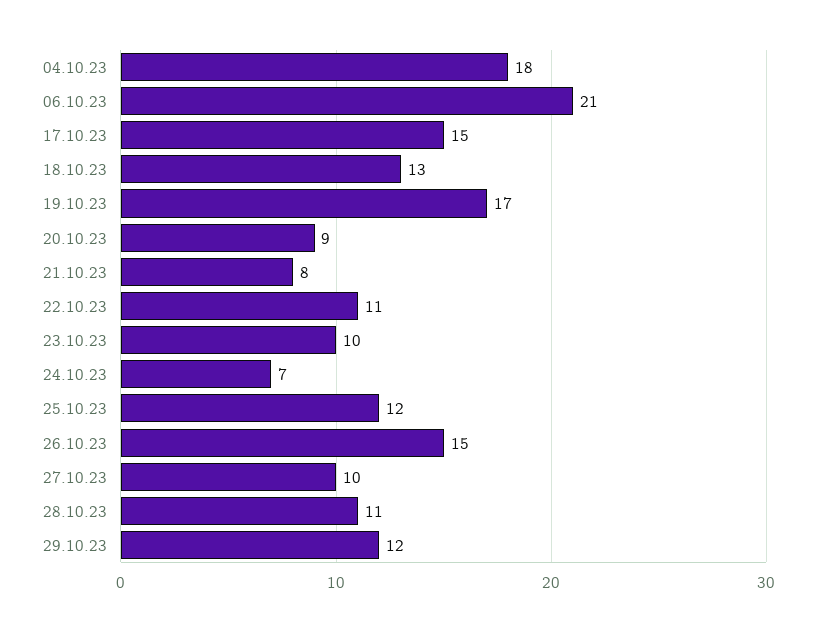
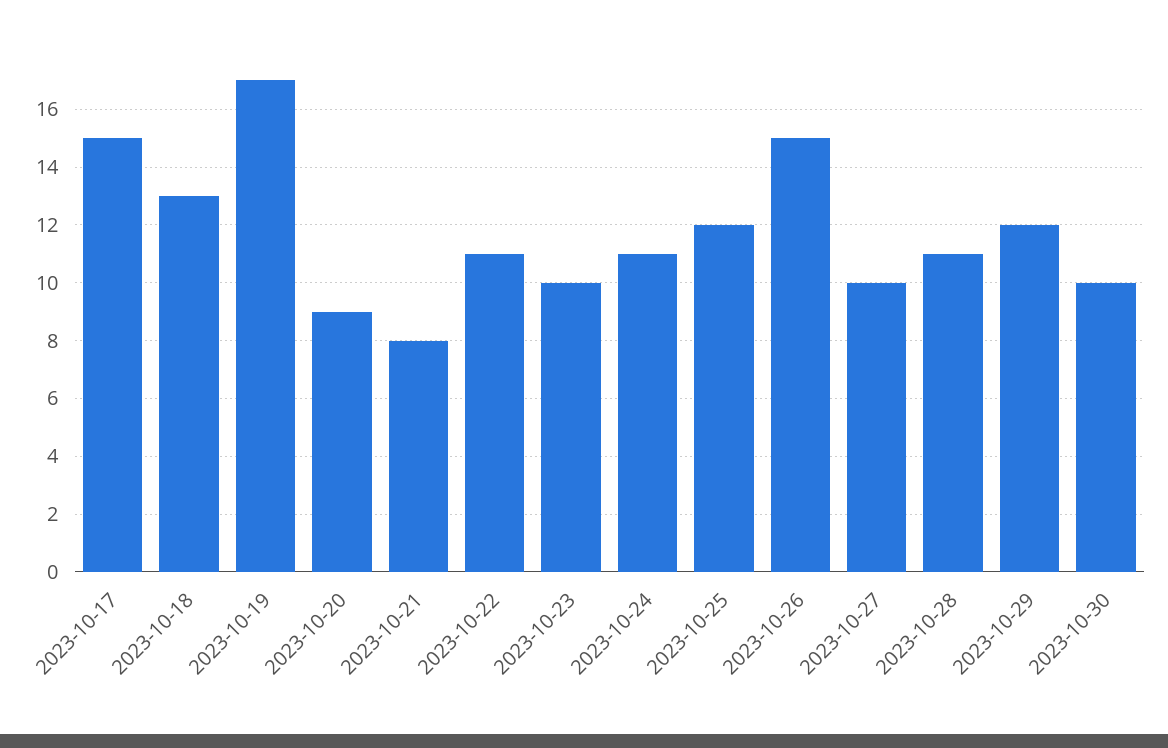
04.10.23: 18 -> none
06.10.23: 21 -> none
24.10.23: 7 -> 11
2023-10-30: none -> 10

